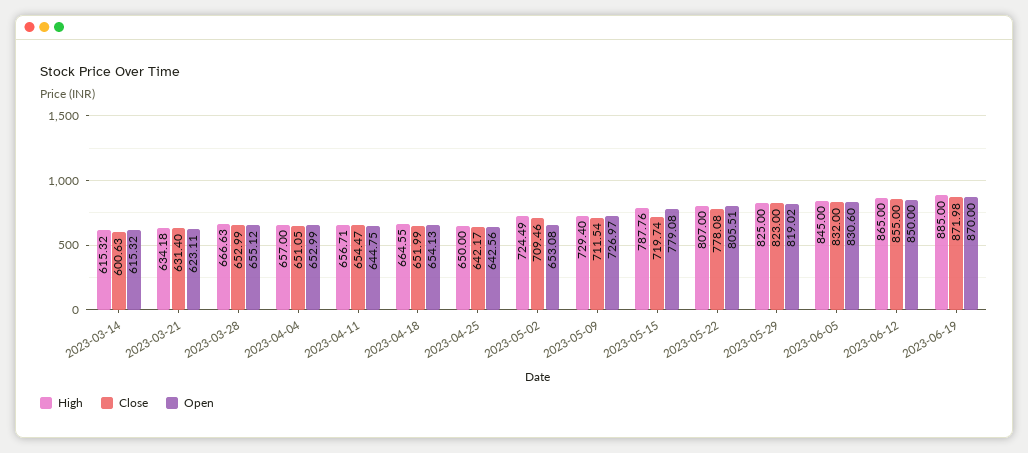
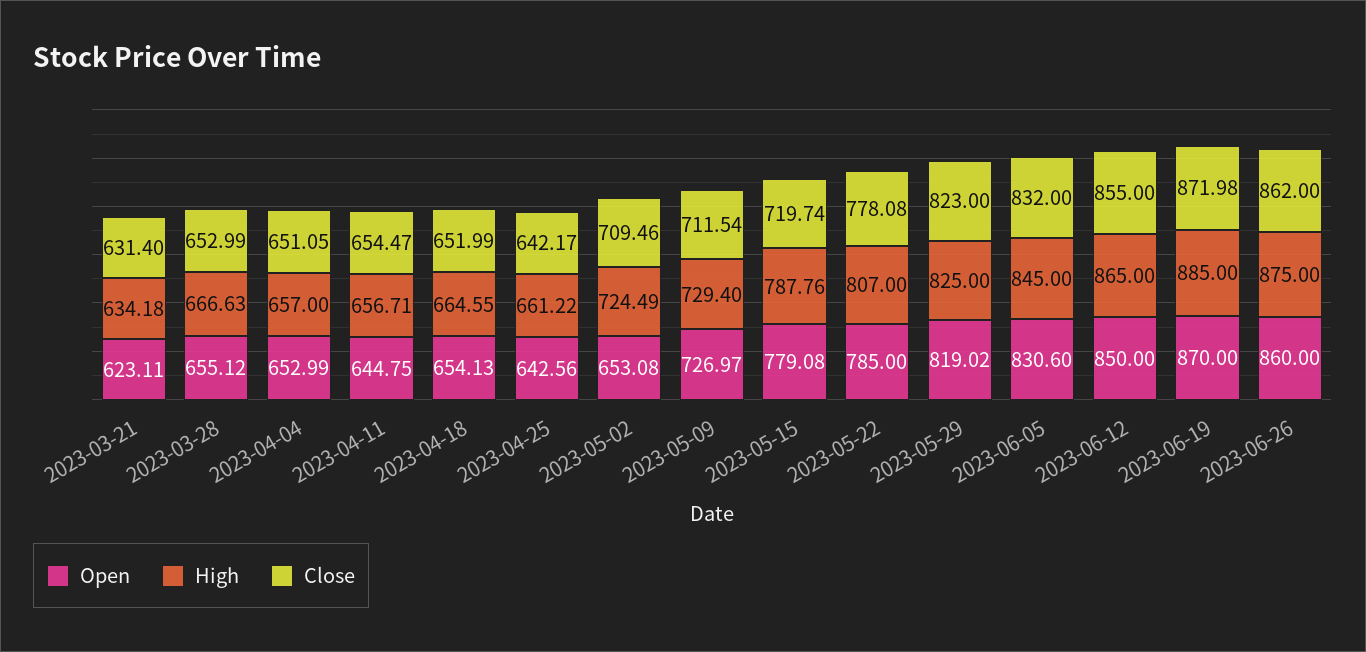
High, 2023-03-14: 615.32 -> none
Close, 2023-03-14: 600.63 -> none
Open, 2023-03-14: 615.32 -> none
High, 2023-04-25: 650 -> 661.22
Open, 2023-05-22: 805.51 -> 785
Open, 2023-06-26: none -> 860
High, 2023-06-26: none -> 875
Close, 2023-06-26: none -> 862

